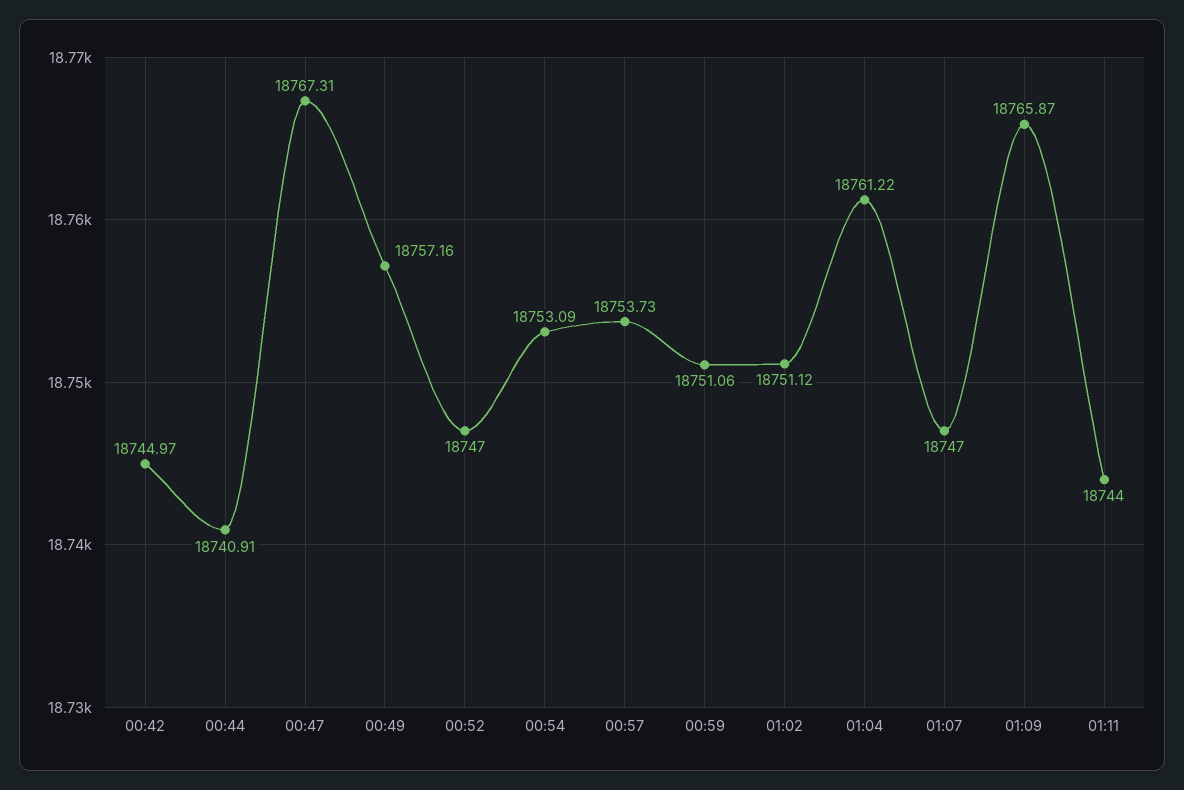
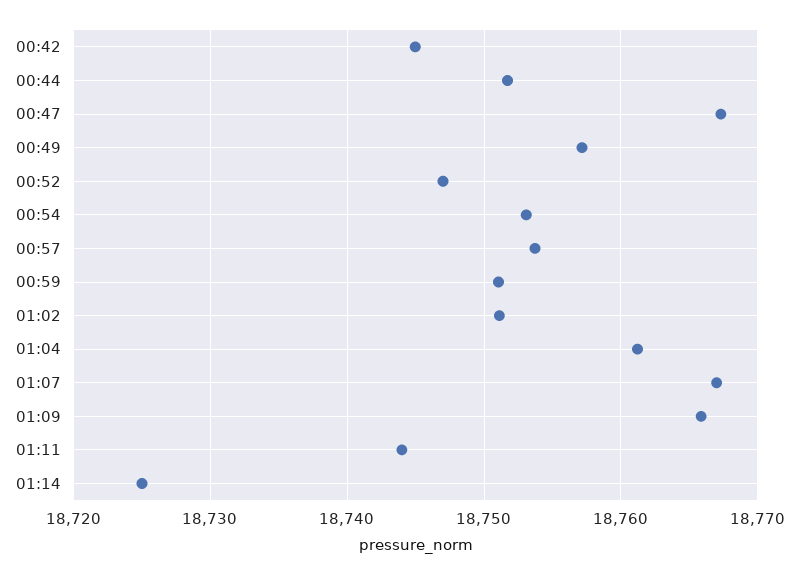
00:44: 18740.91 -> 18752
01:07: 18747 -> 18767
01:14: none -> 18725

